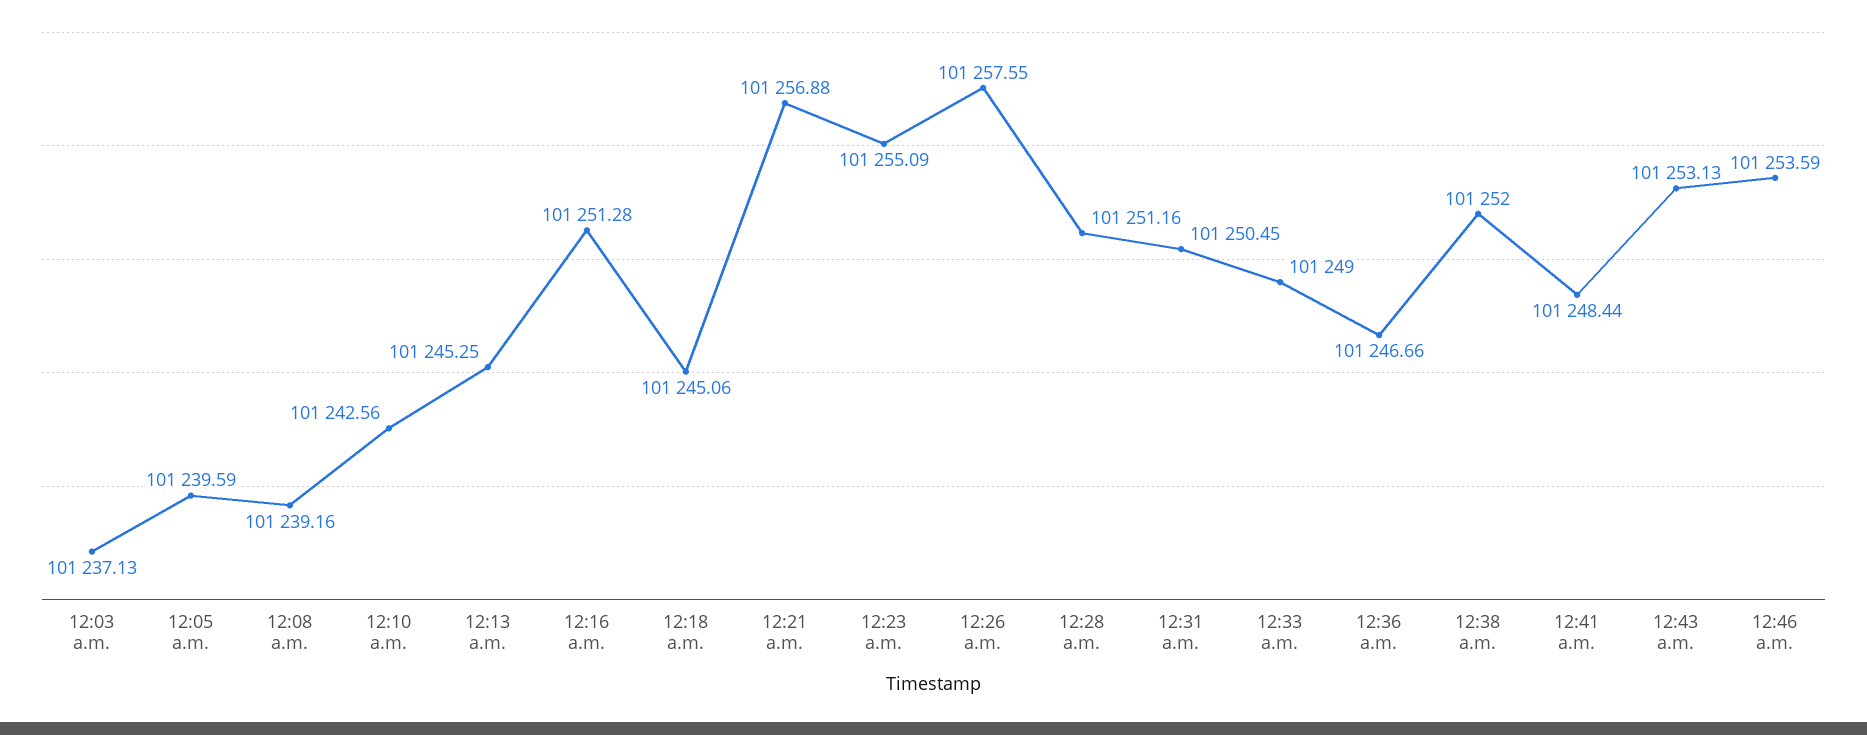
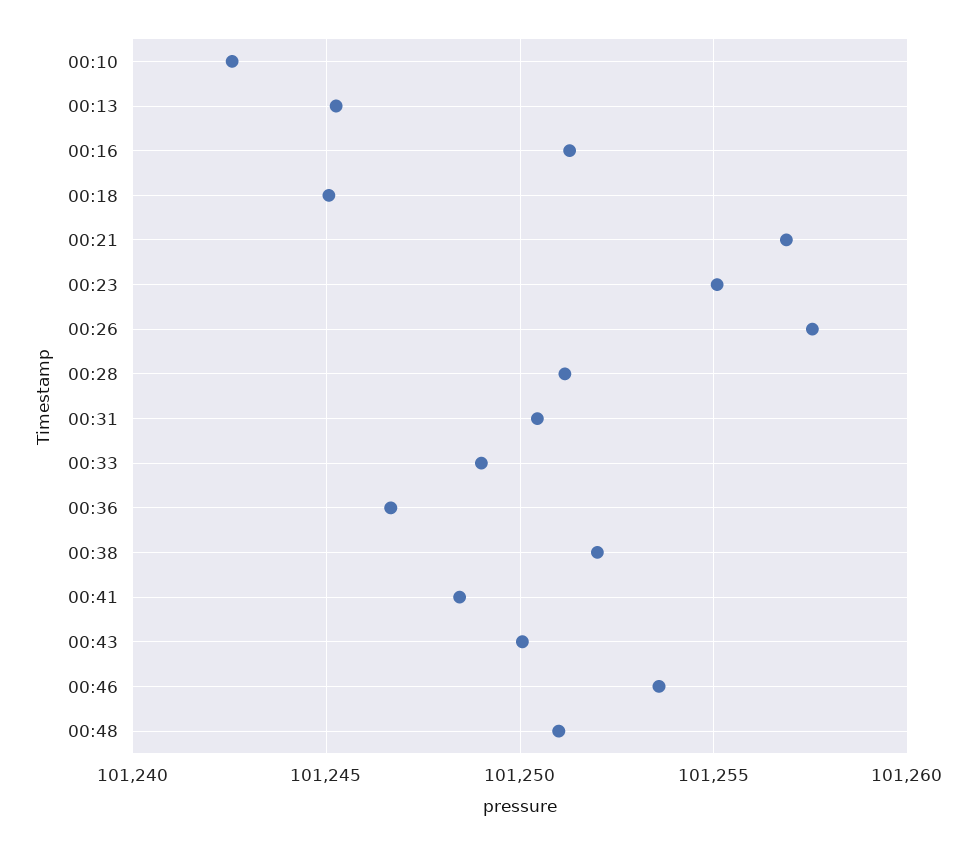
12:03 a.m.: 101237.13 -> none
12:05 a.m.: 101239.59 -> none
12:08 a.m.: 101239.16 -> none
12:43 a.m.: 101253.13 -> 101250
00:48: none -> 101251

